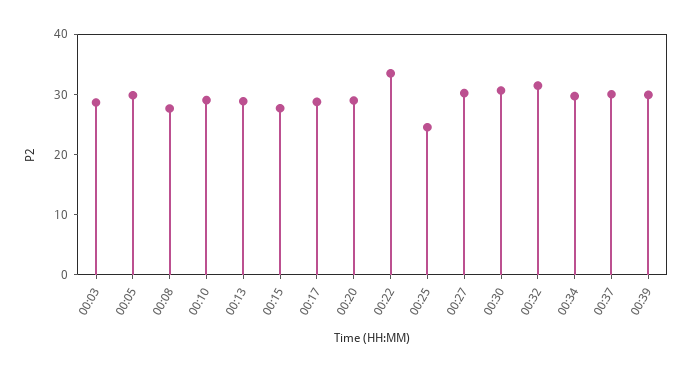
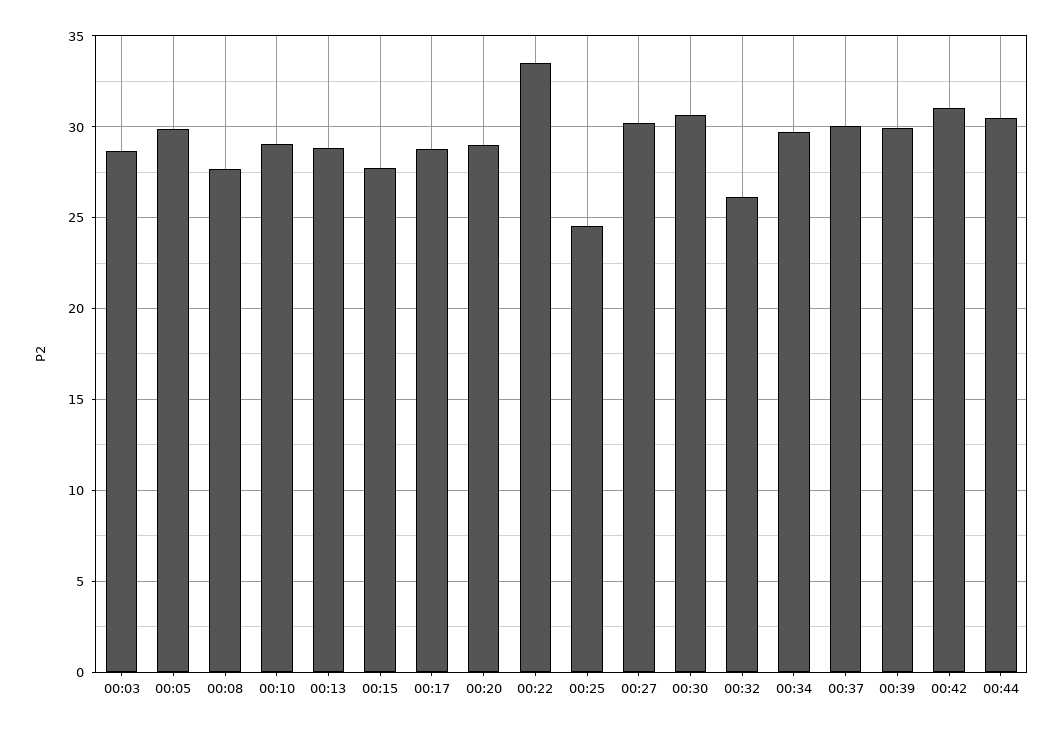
00:32: 32 -> 26
00:42: none -> 31
00:44: none -> 30.5

